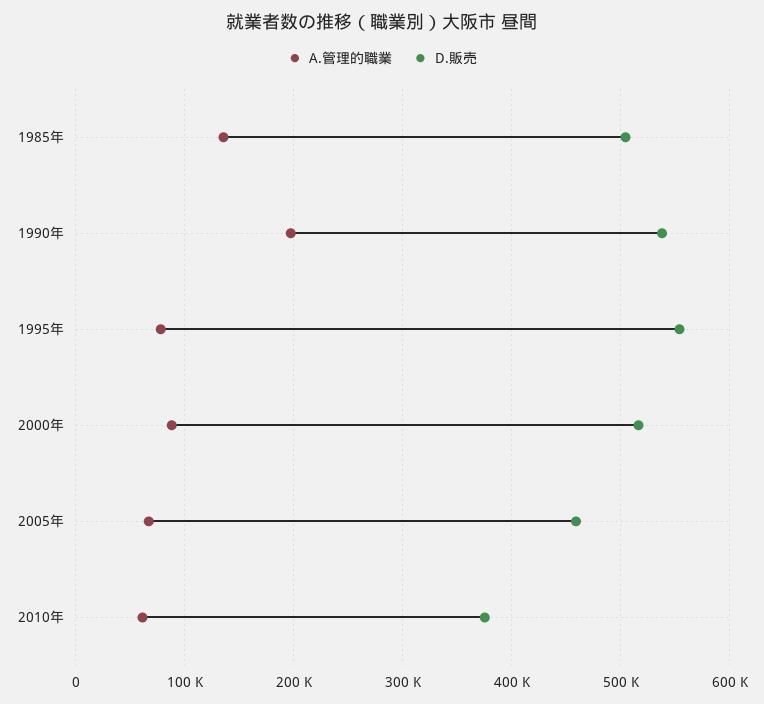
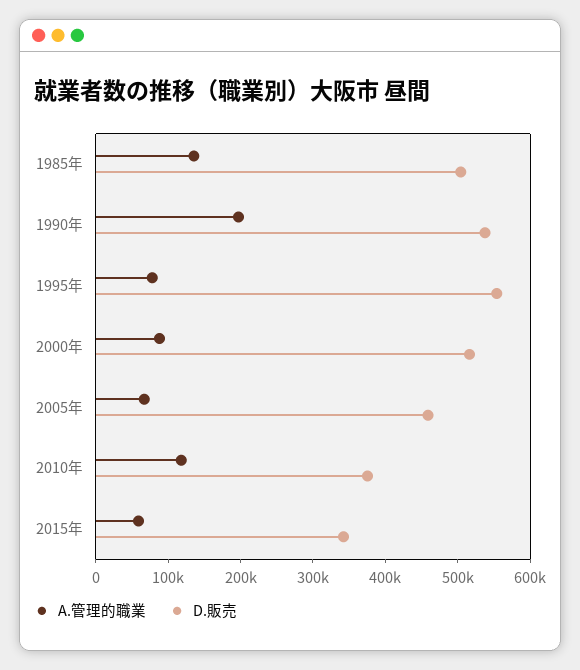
A.管理的職業, 2010年: 60000 -> 120000
A.管理的職業, 2015年: none -> 60000
D.販売, 2015年: none -> 340000

